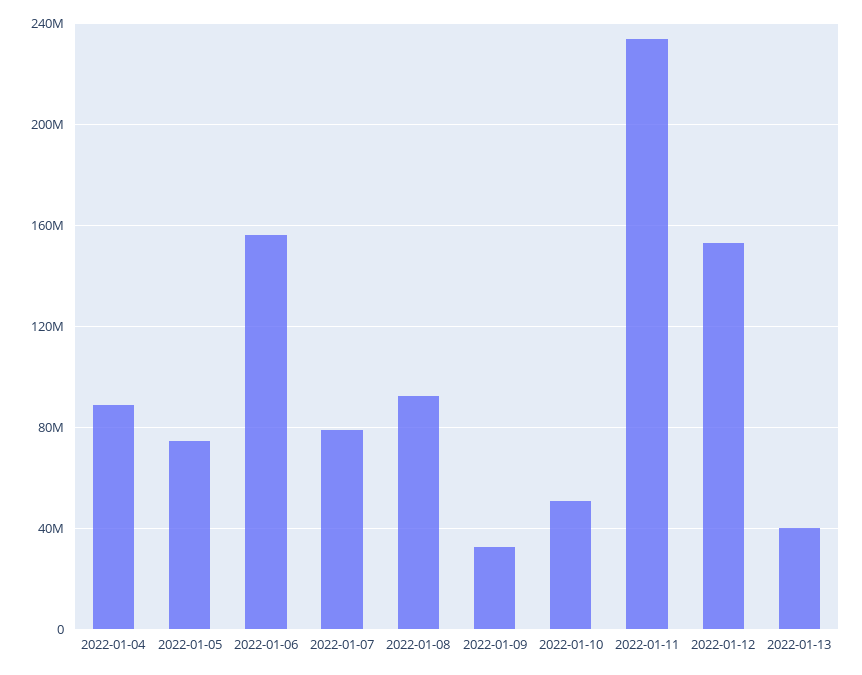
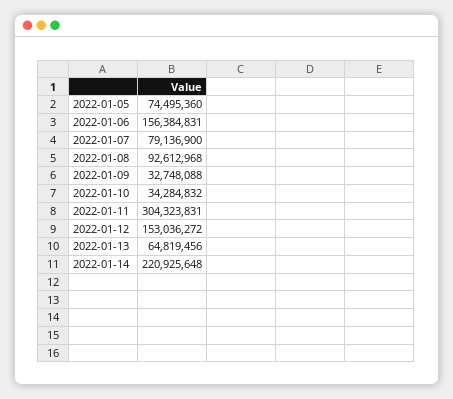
2022-01-04: 90000000 -> none
2022-01-10: 50000000 -> 34284832
2022-01-11: 235000000 -> 304323831
2022-01-13: 40000000 -> 64819456
2022-01-14: none -> 220925648

